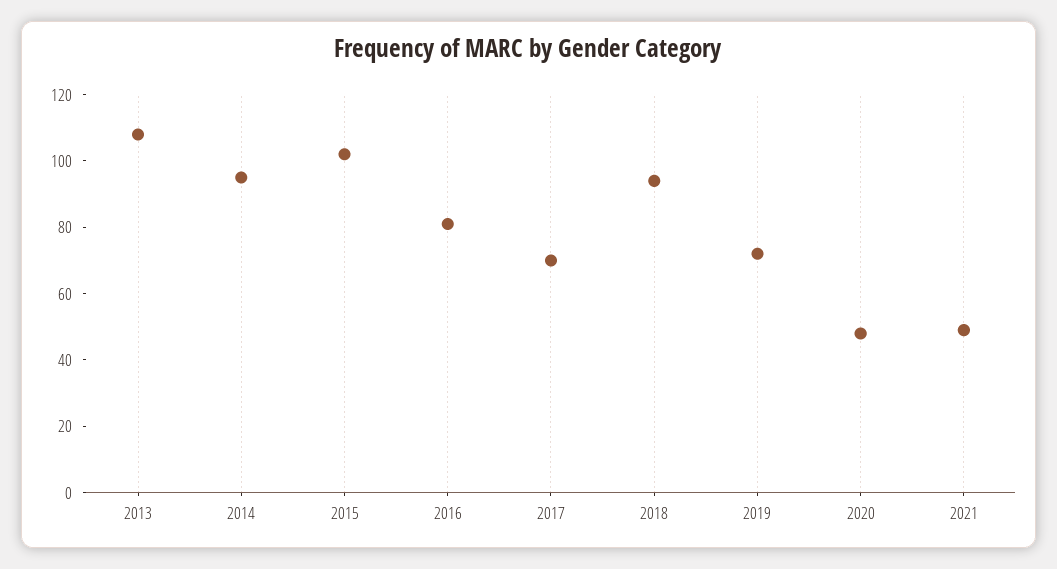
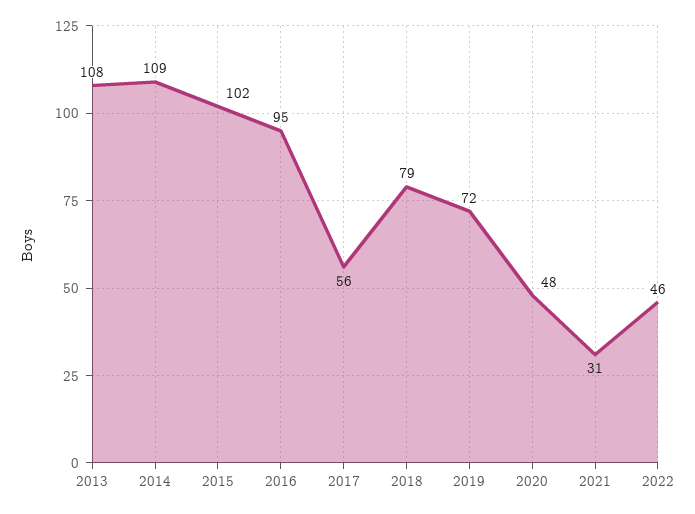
2014: 95 -> 109
2016: 80 -> 95
2017: 70 -> 56
2018: 95 -> 79
2021: 50 -> 31
2022: none -> 46

